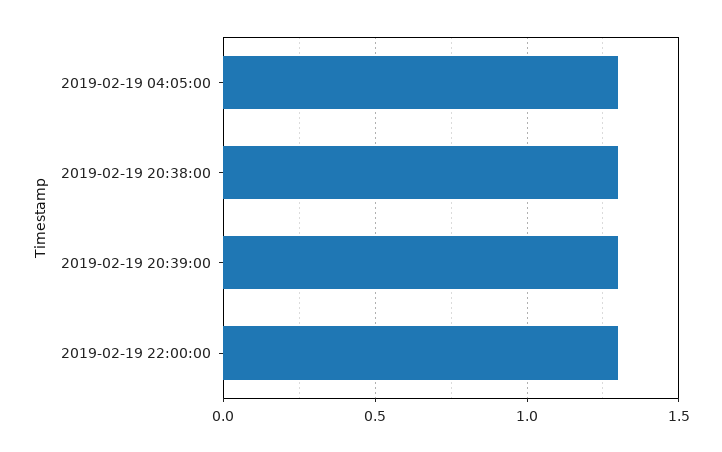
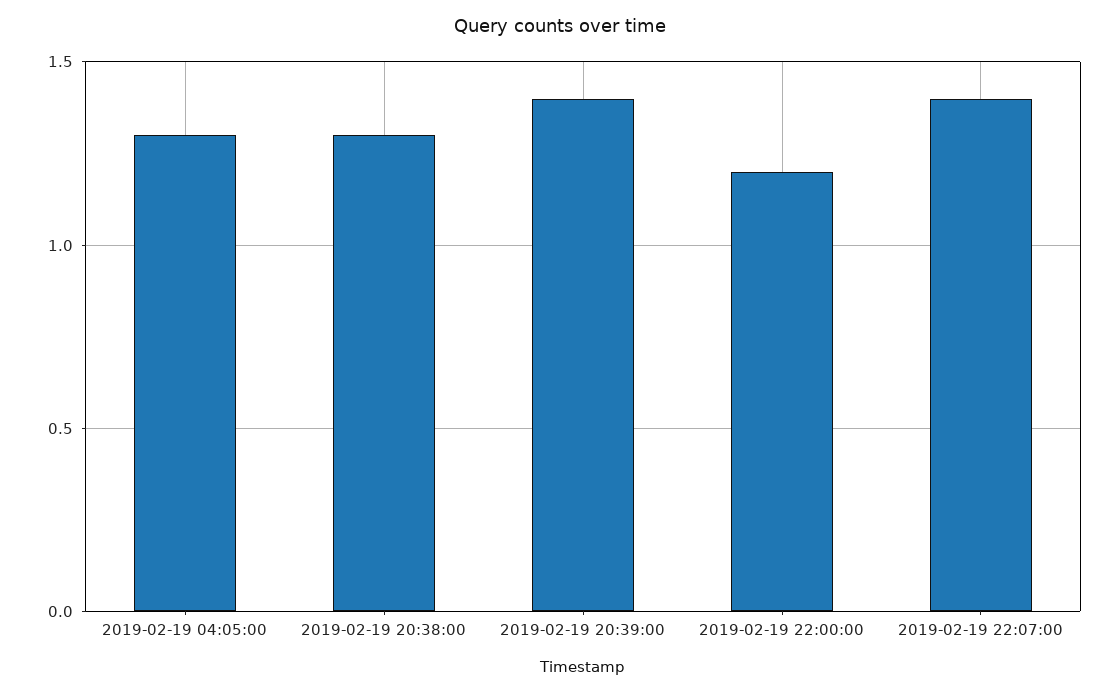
2019-02-19 20:39:00: 1.3 -> 1.4
2019-02-19 22:00:00: 1.3 -> 1.2
2019-02-19 22:07:00: none -> 1.4

